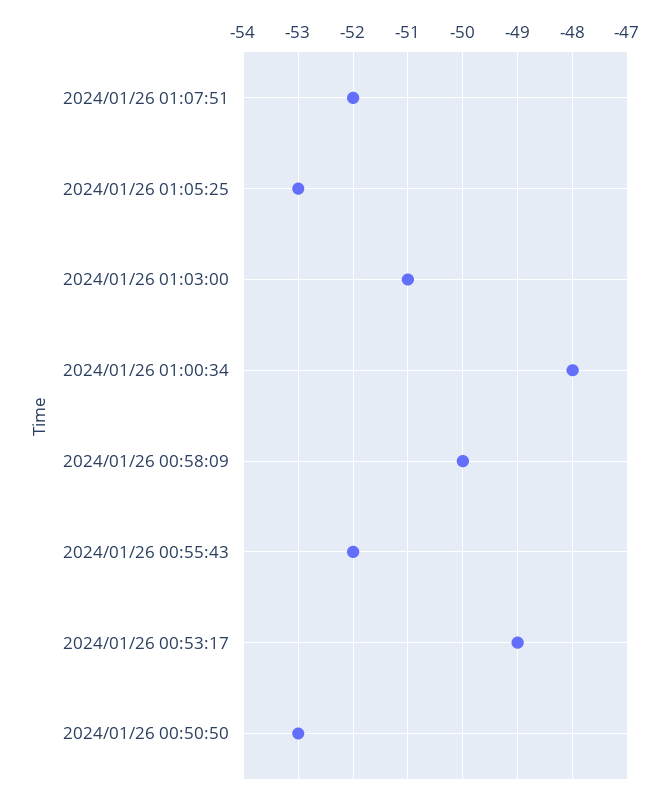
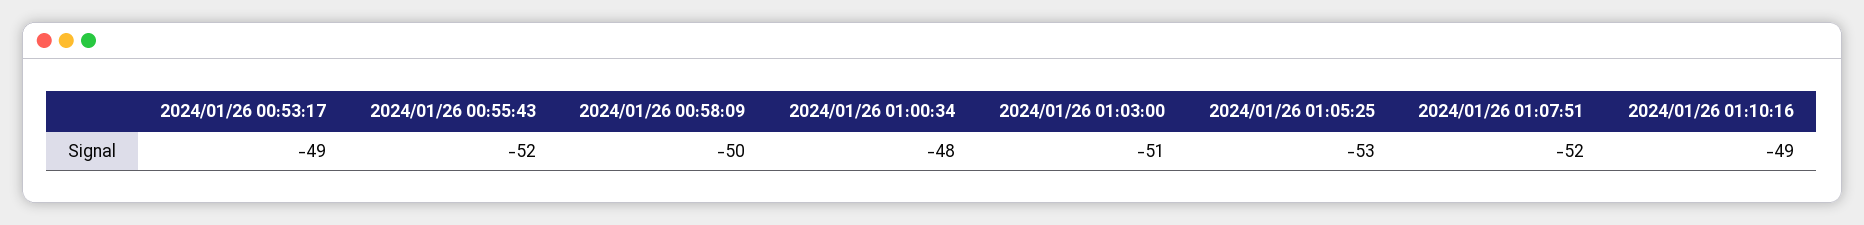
2024/01/26 00:50:50: -53 -> none
2024/01/26 01:10:16: none -> -49

